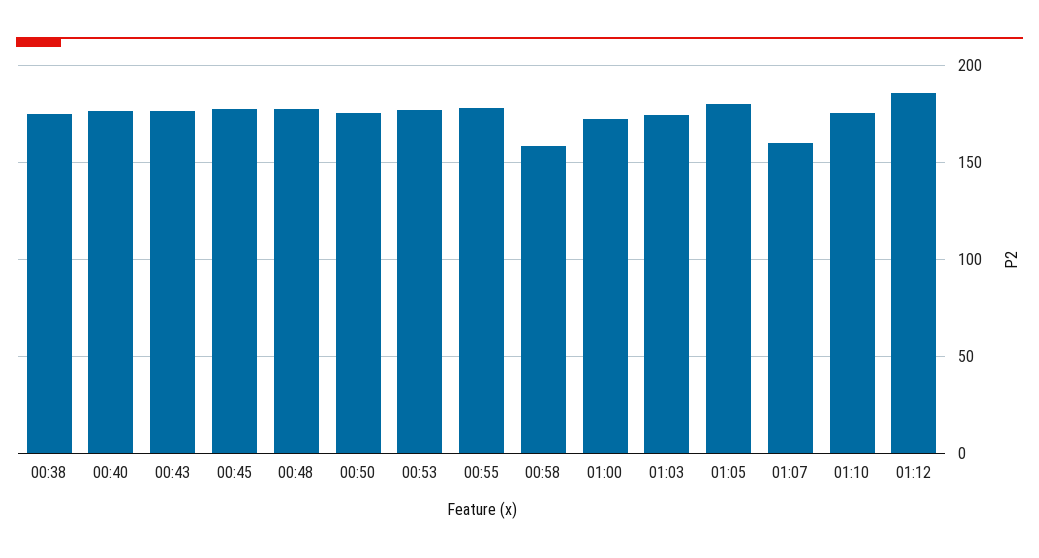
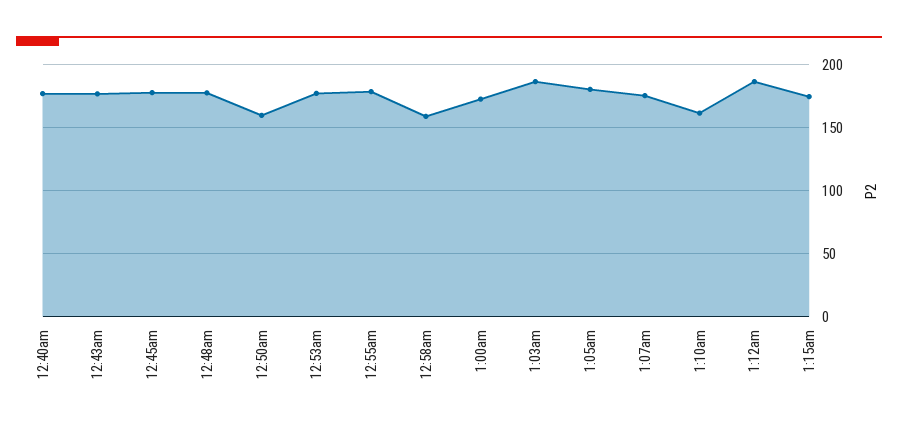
00:38: 175 -> none
00:50: 175 -> 160
01:03: 175 -> 185
01:07: 160 -> 175
01:10: 175 -> 160
1:15am: none -> 175

